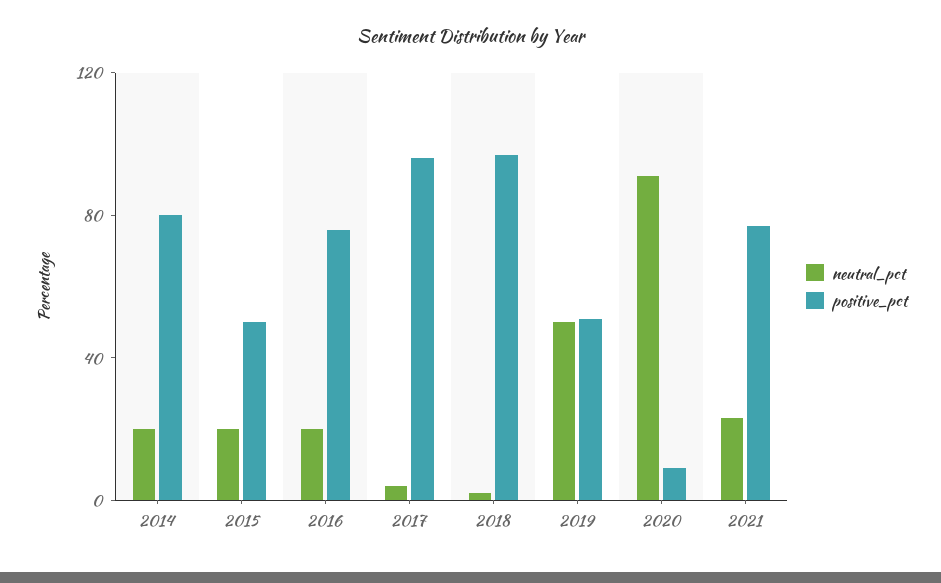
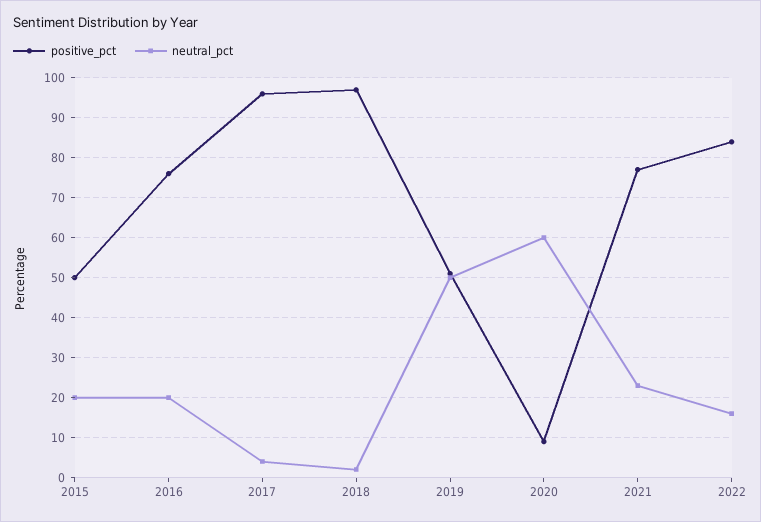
neutral_pct, 2014: 20 -> none
positive_pct, 2014: 80 -> none
neutral_pct, 2020: 90 -> 60
positive_pct, 2022: none -> 85
neutral_pct, 2022: none -> 15

